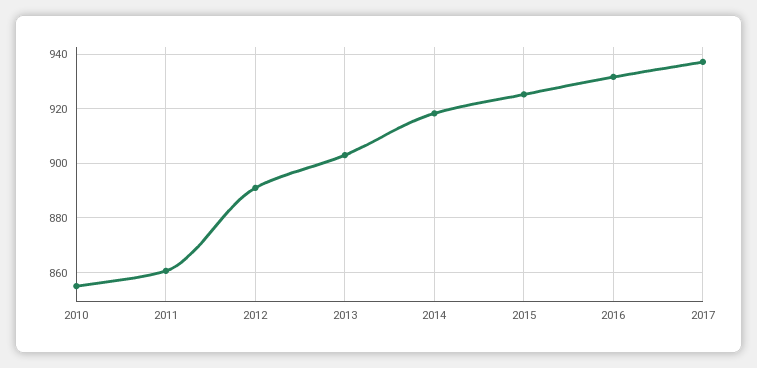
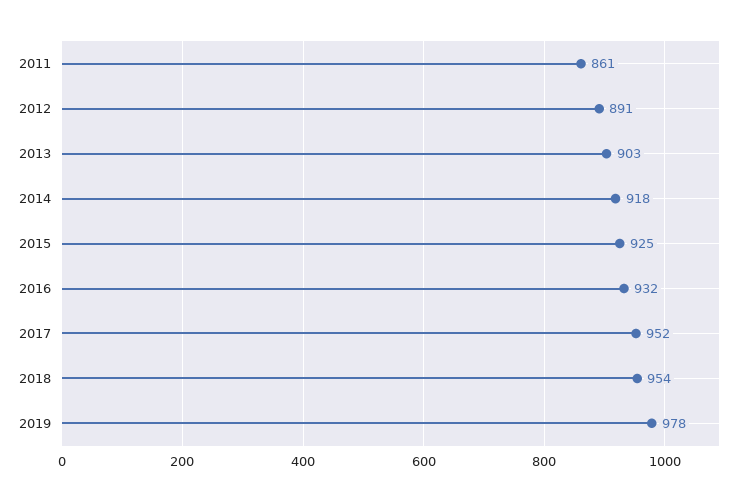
2010: 855 -> none
2017: 937.5 -> 952
2018: none -> 954
2019: none -> 978

